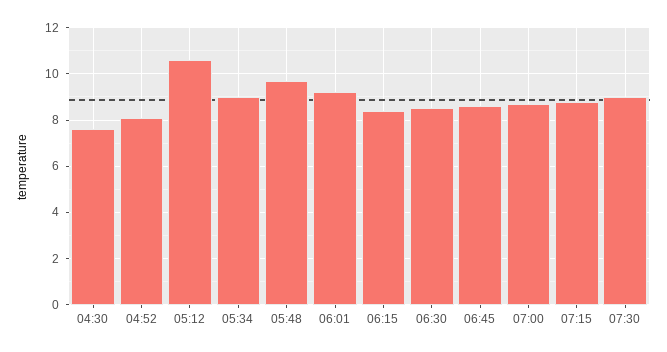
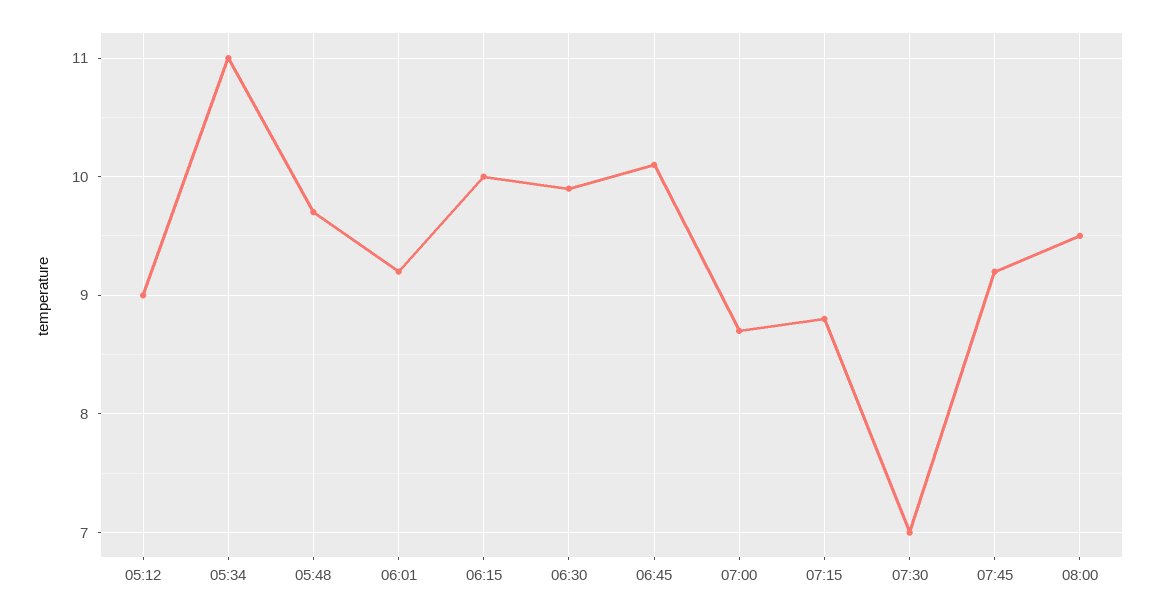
04:30: 7.5 -> none
04:52: 8 -> none
05:12: 10.5 -> 9
05:34: 9 -> 11
06:15: 8.5 -> 10
06:30: 8.5 -> 9.9
06:45: 8.5 -> 10.1
07:30: 9 -> 7
07:45: none -> 9.2
08:00: none -> 9.5

